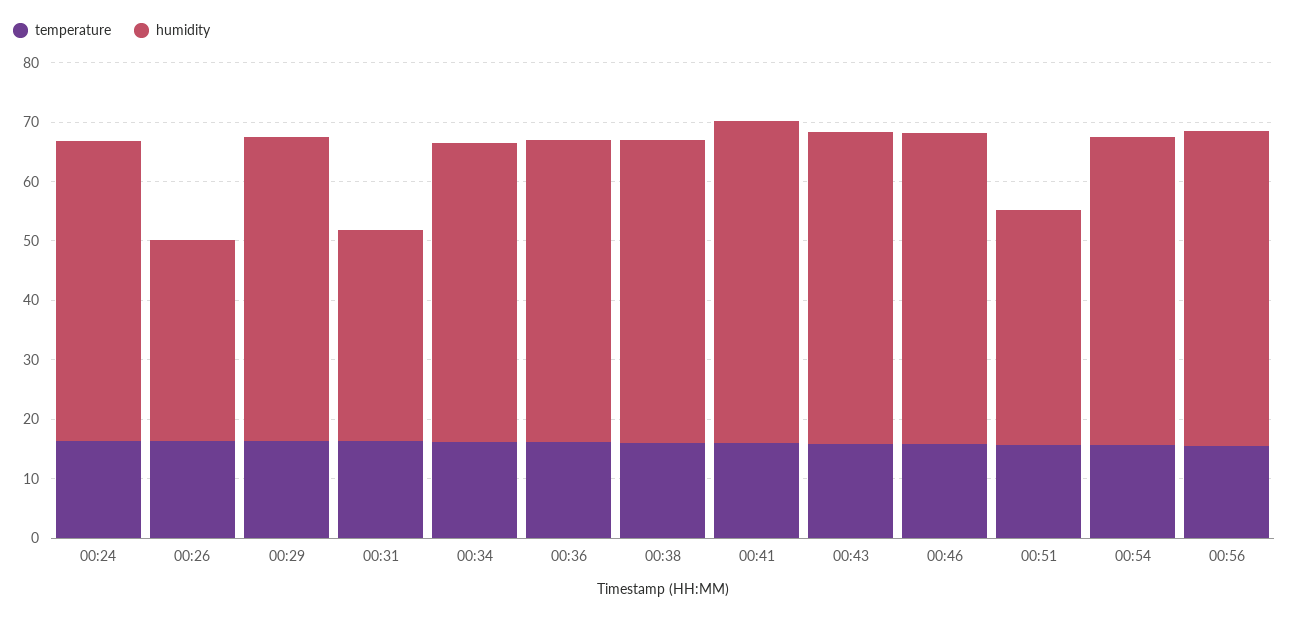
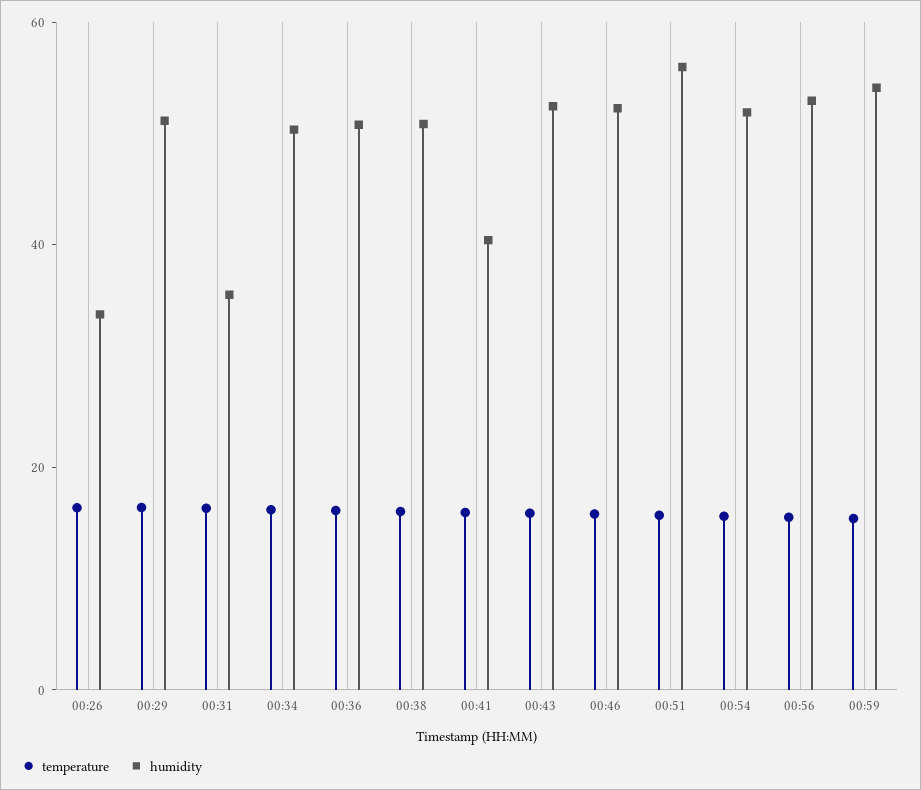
temperature, 00:24: 16 -> none
humidity, 00:24: 50 -> none
humidity, 00:41: 54 -> 40
humidity, 00:51: 40 -> 55
temperature, 00:59: none -> 15
humidity, 00:59: none -> 55

